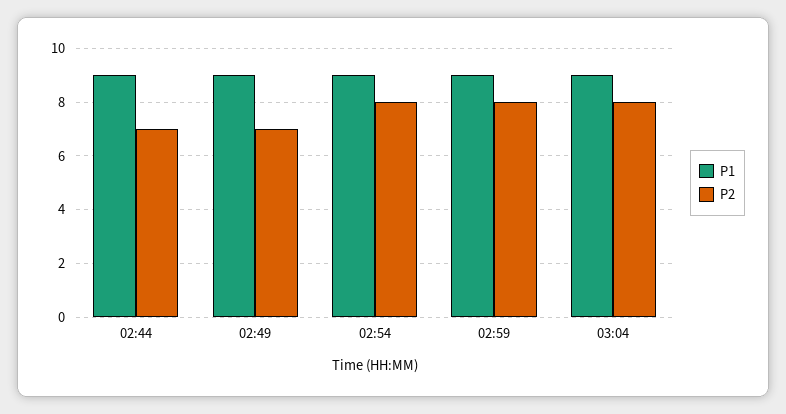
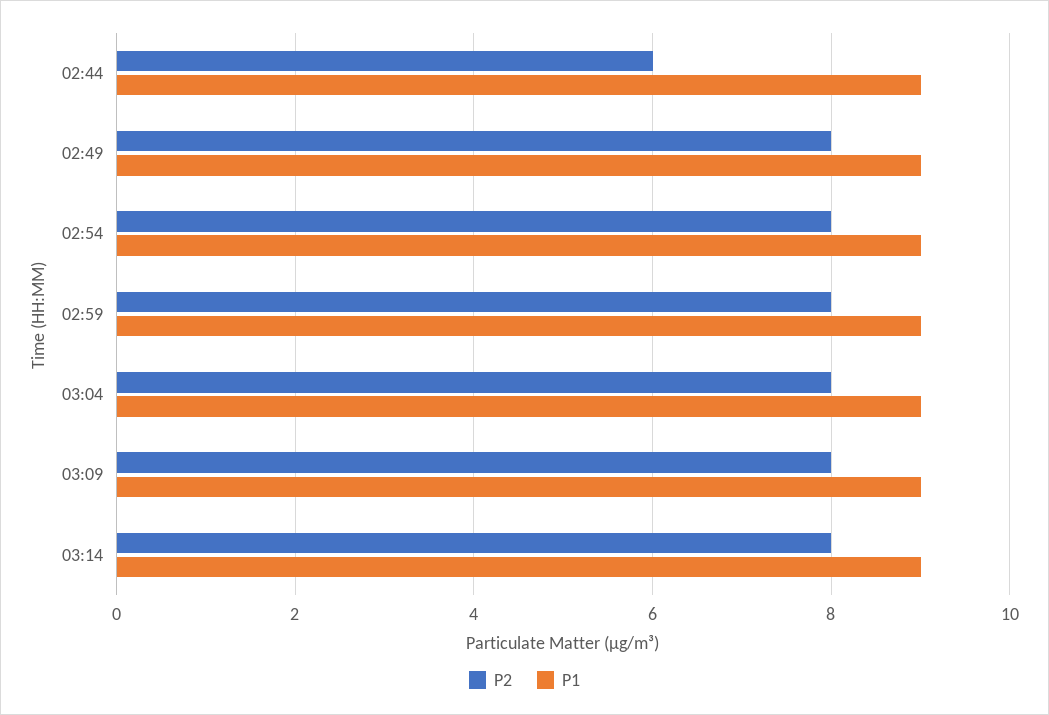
P2, 02:44: 7 -> 6
P2, 02:49: 7 -> 8
P2, 03:09: none -> 8
P1, 03:09: none -> 9
P2, 03:14: none -> 8
P1, 03:14: none -> 9

